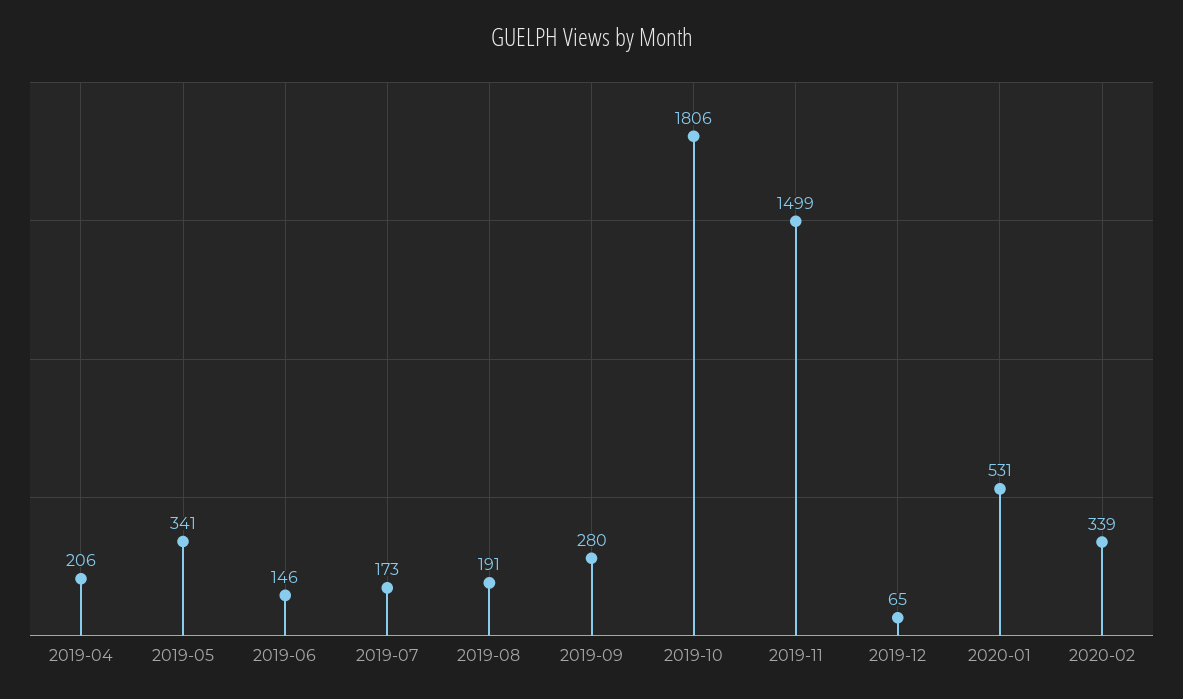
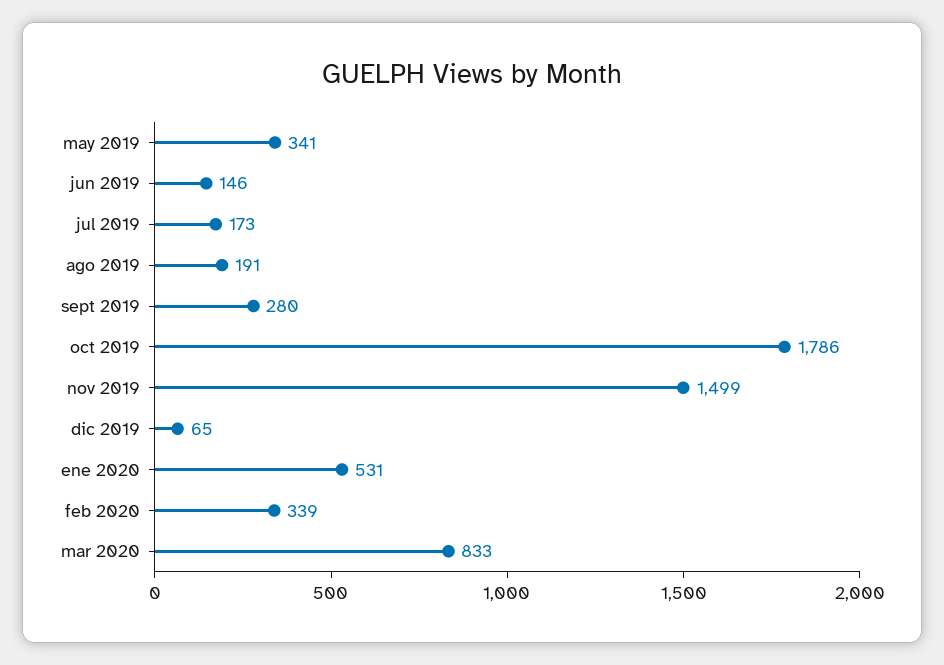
2019-04: 206 -> none
2019-10: 1806 -> 1786
mar 2020: none -> 833

